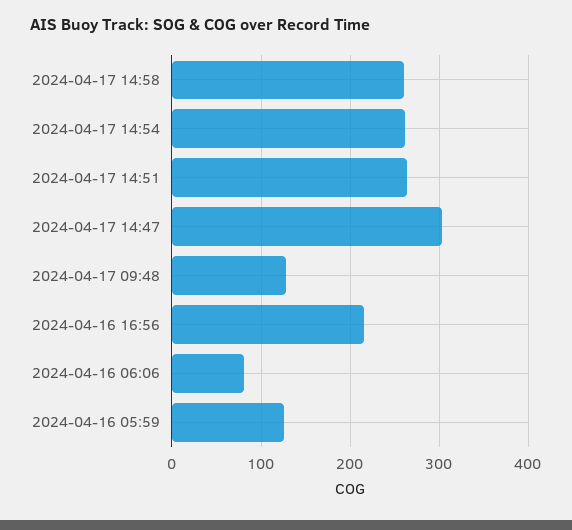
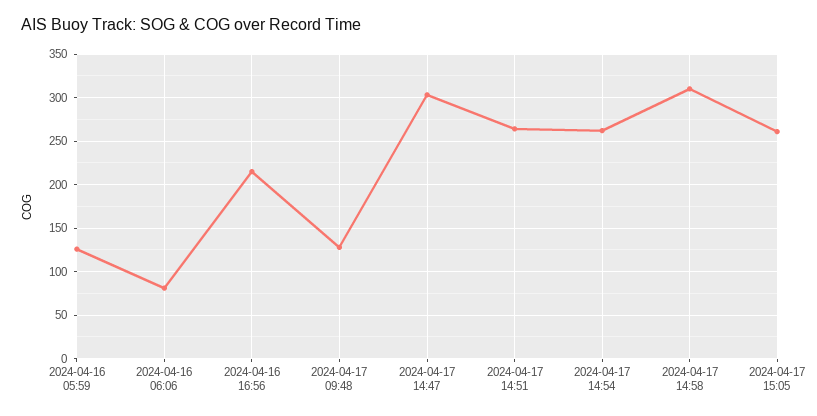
2024-04-17 14:58: 260 -> 310
2024-04-17 15:05: none -> 260

